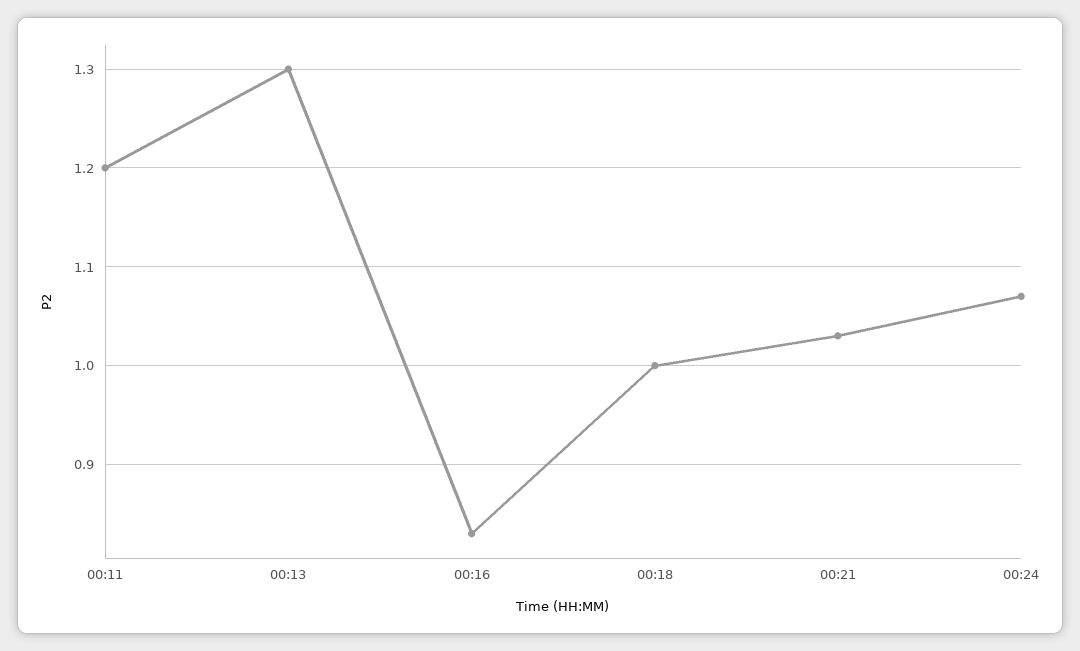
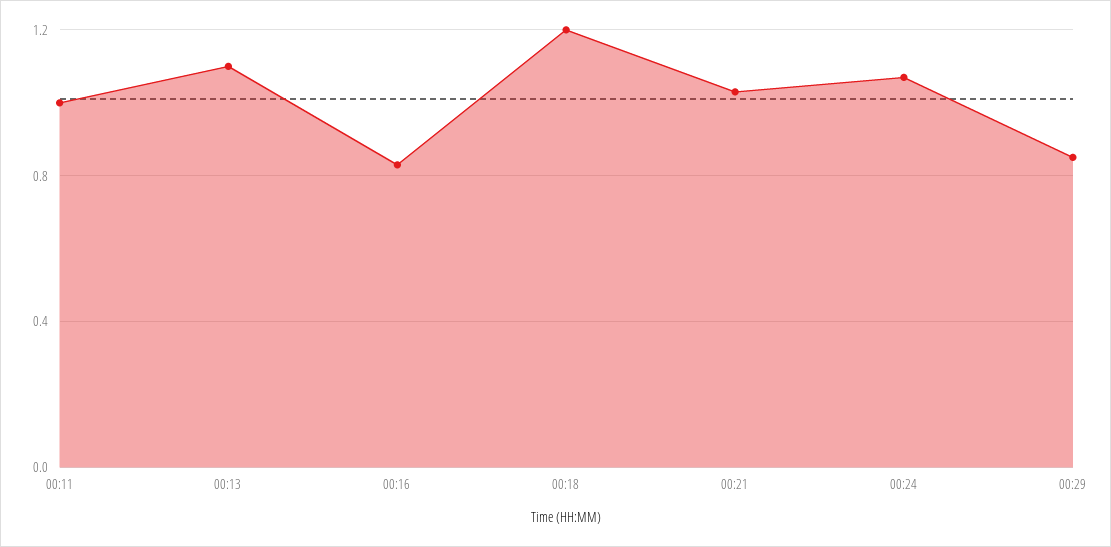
00:11: 1.2 -> 1
00:13: 1.3 -> 1.1
00:18: 1 -> 1.2
00:29: none -> 0.85

